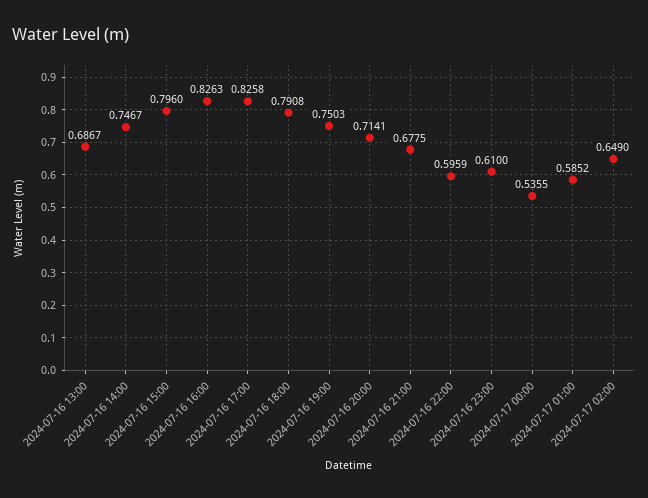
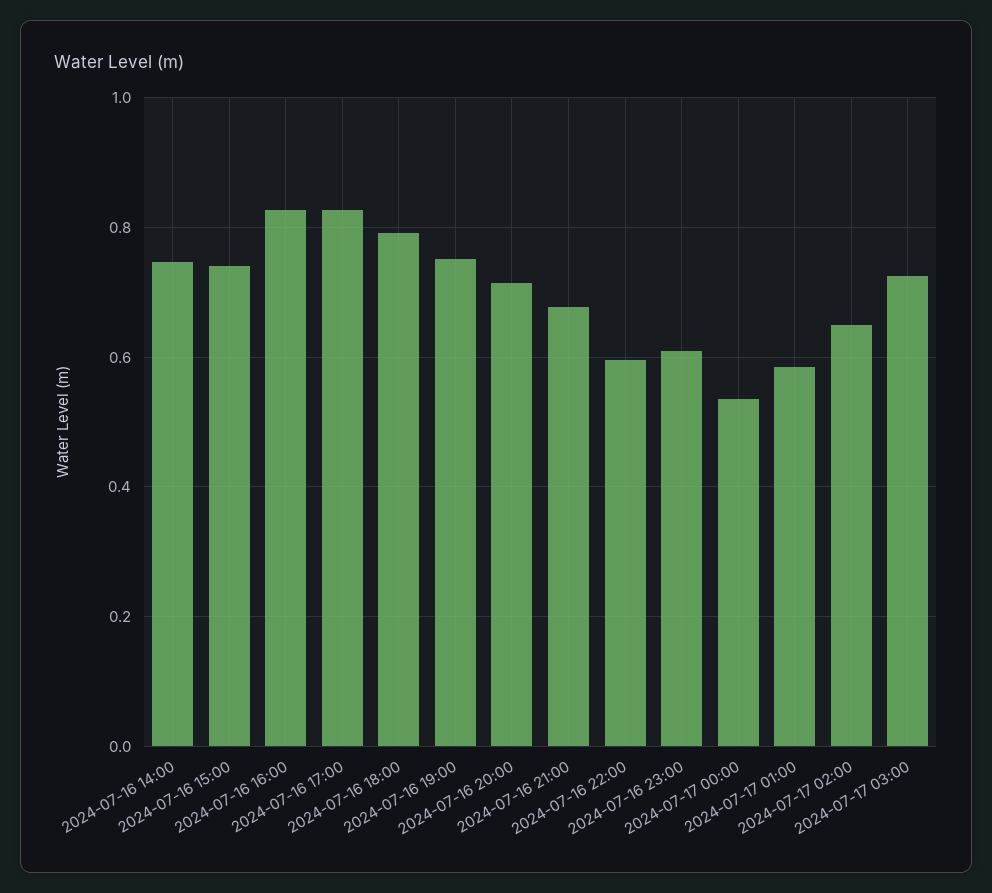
2024-07-16 13:00: 0.6867 -> none
2024-07-16 15:00: 0.796 -> 0.74
2024-07-17 03:00: none -> 0.72

